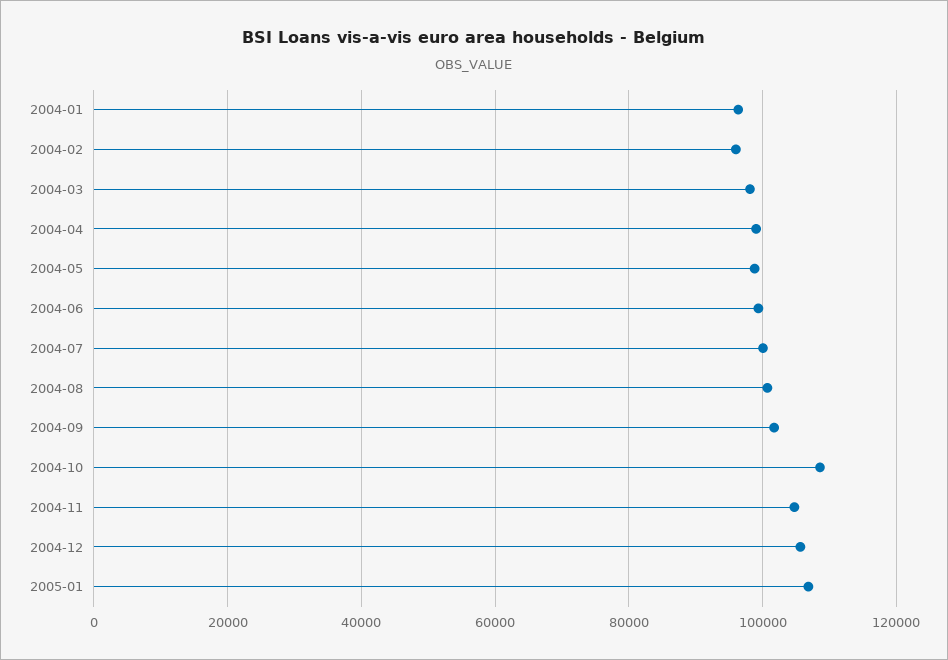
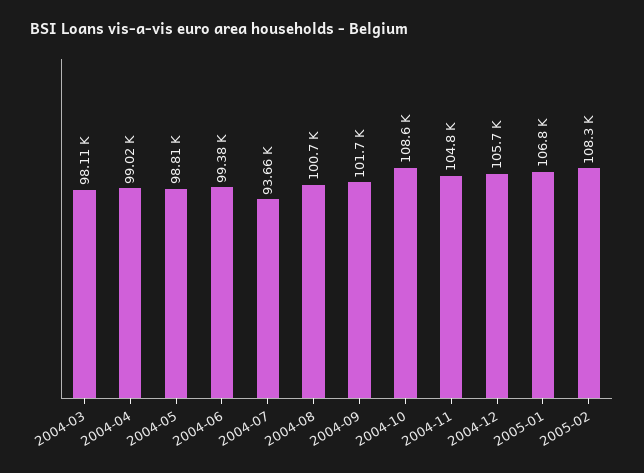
2004-01: 96000 -> none
2004-02: 96000 -> none
2004-07: 100000 -> 93660
2005-02: none -> 108300

